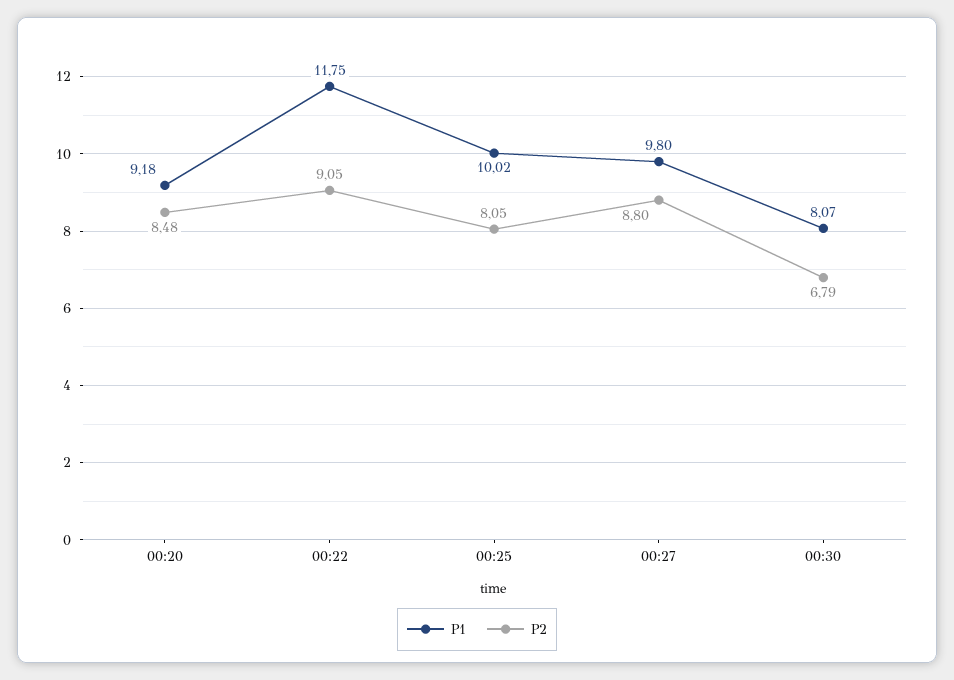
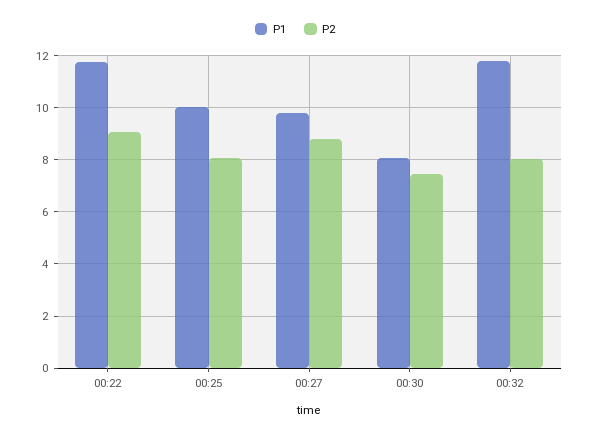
P1, 00:20: 9.18 -> none
P2, 00:20: 8.48 -> none
P2, 00:30: 6.79 -> 7.5
P1, 00:32: none -> 11.75
P2, 00:32: none -> 8

